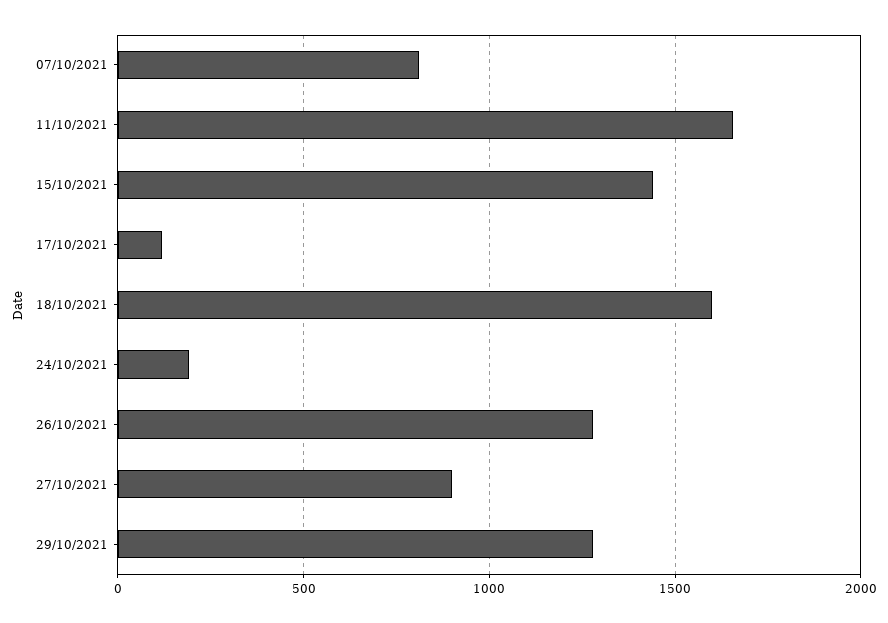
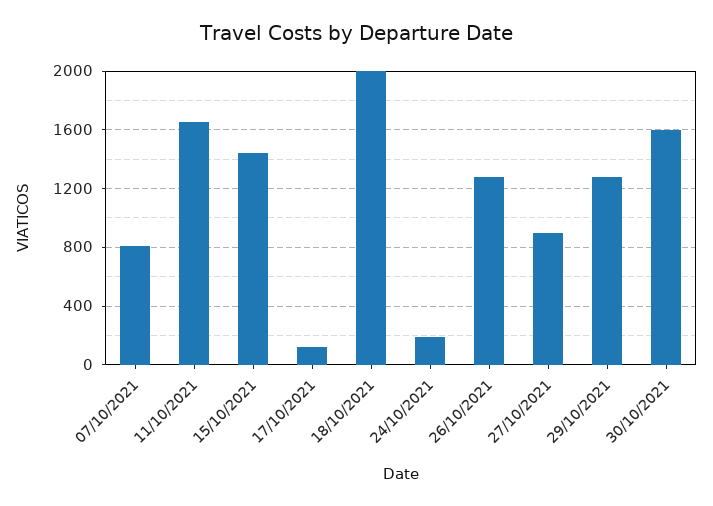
18/10/2021: 1600 -> 2000
30/10/2021: none -> 1600

